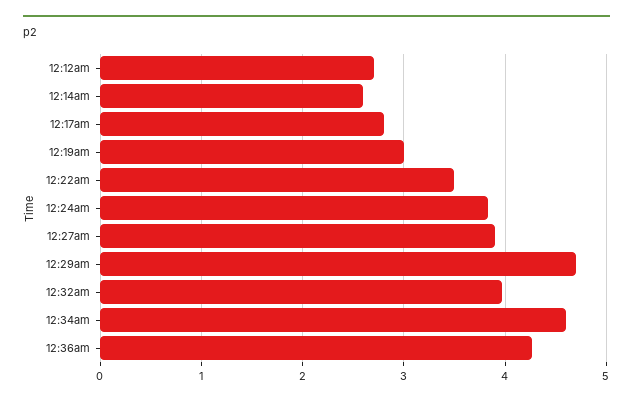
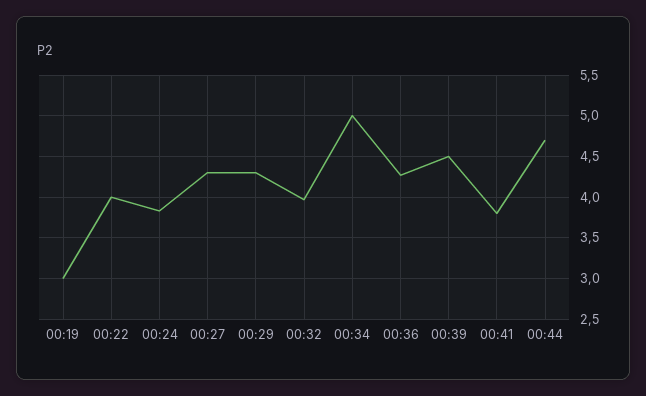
12:12am: 2.7 -> none
12:14am: 2.6 -> none
12:17am: 2.8 -> none
12:22am: 3.5 -> 4
12:27am: 3.9 -> 4.3
12:29am: 4.7 -> 4.3
12:34am: 4.6 -> 5
00:39: none -> 4.5
00:41: none -> 3.8
00:44: none -> 4.7

